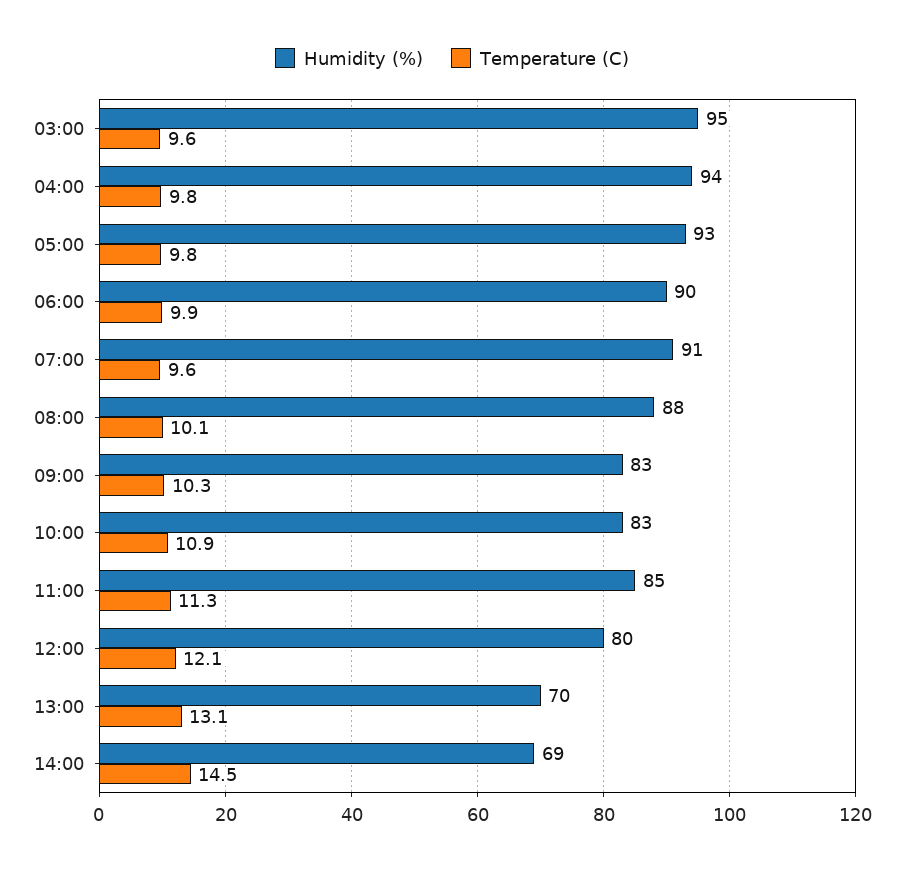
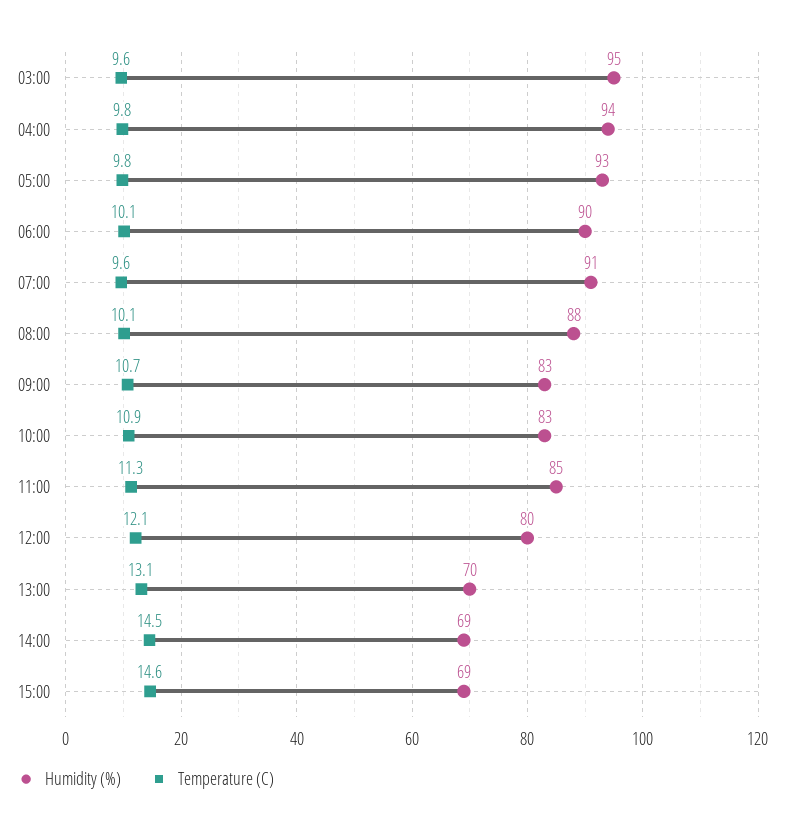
Temperature (C), 06:00: 9.9 -> 10.1
Temperature (C), 09:00: 10.3 -> 10.7
Humidity (%), 15:00: none -> 69
Temperature (C), 15:00: none -> 14.6

